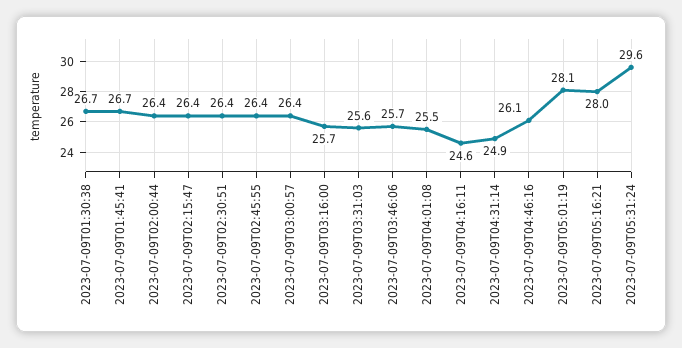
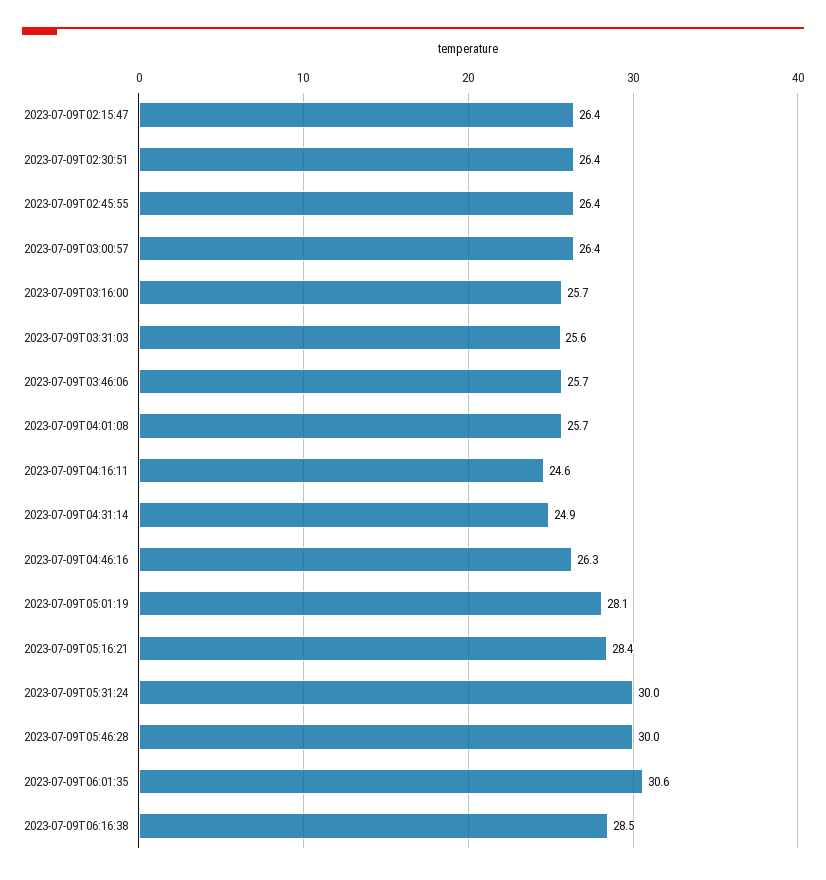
2023-07-09T01:30:38: 26.7 -> none
2023-07-09T01:45:41: 26.7 -> none
2023-07-09T02:00:44: 26.4 -> none
2023-07-09T04:01:08: 25.5 -> 25.7
2023-07-09T04:46:16: 26.1 -> 26.3
2023-07-09T05:16:21: 28 -> 28.4
2023-07-09T05:31:24: 29.6 -> 30
2023-07-09T05:46:28: none -> 30
2023-07-09T06:01:35: none -> 30.6
2023-07-09T06:16:38: none -> 28.5

